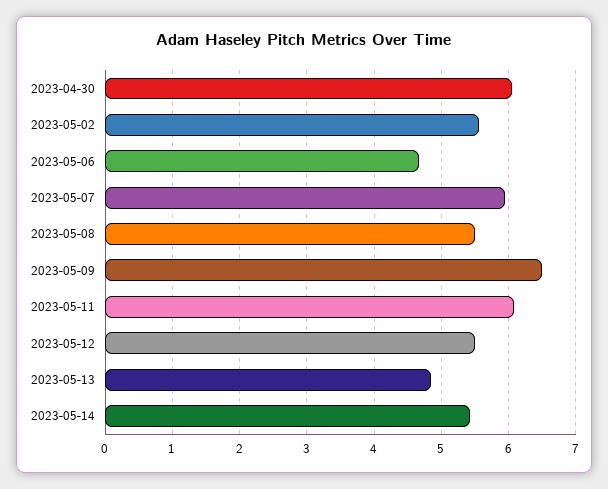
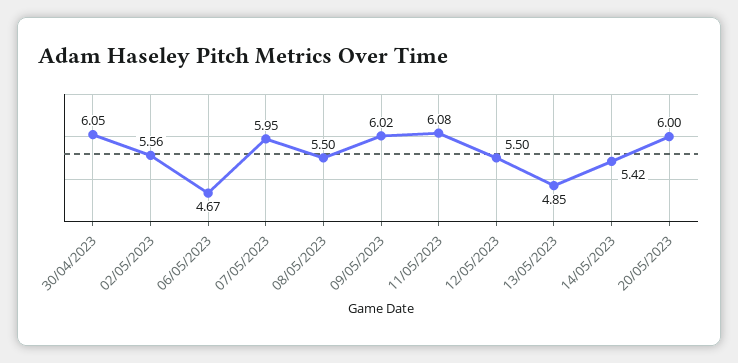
2023-05-09: 6.5 -> 6.02
20/05/2023: none -> 6

